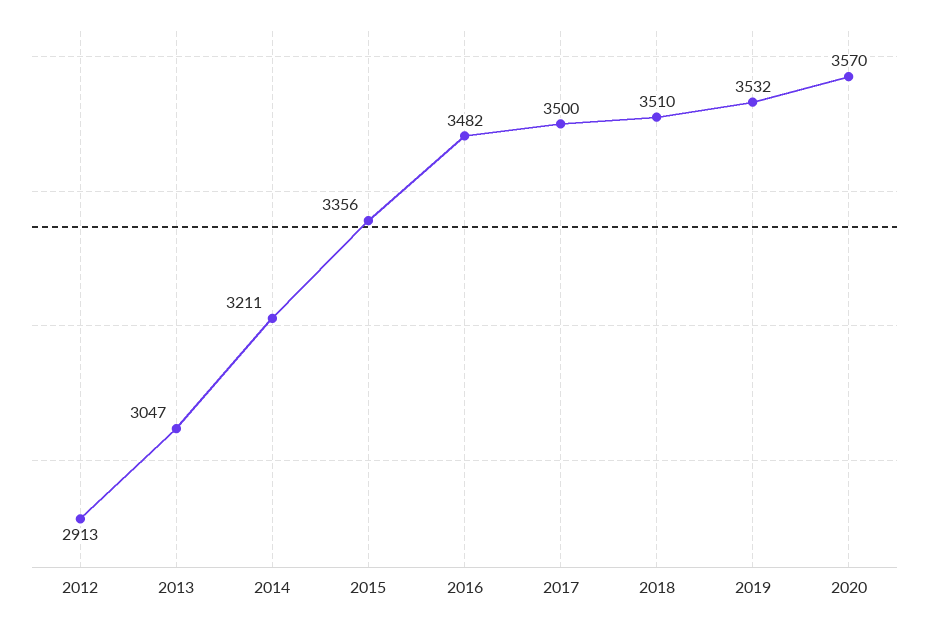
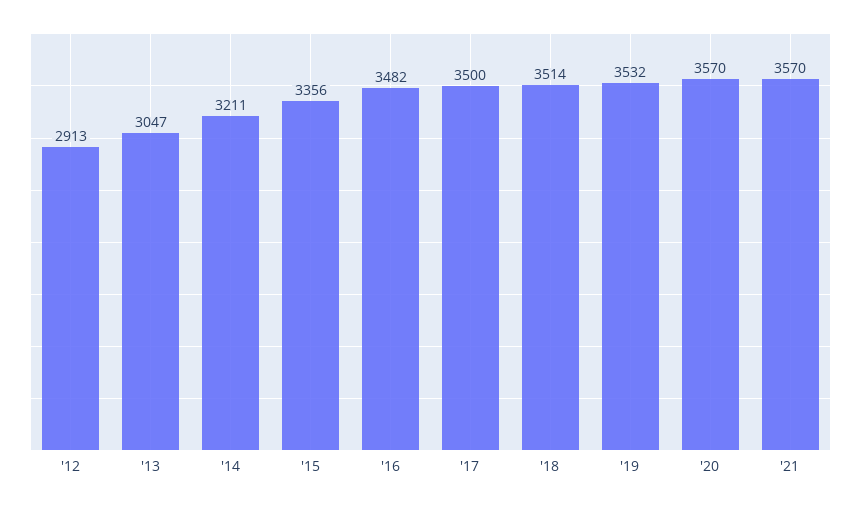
2018: 3510 -> 3514
'21: none -> 3570

